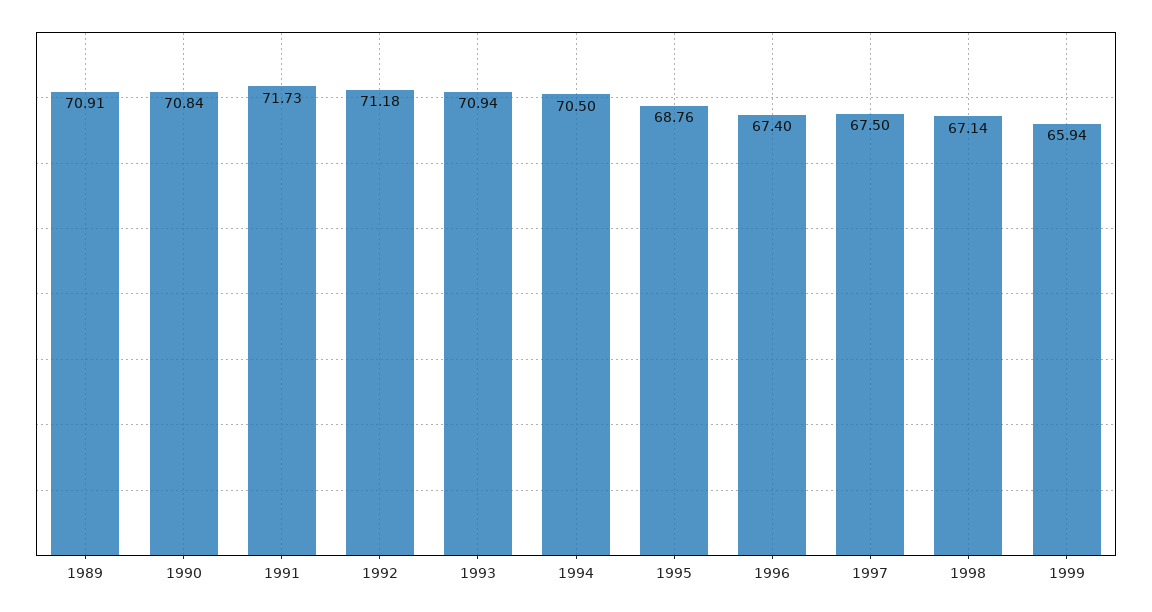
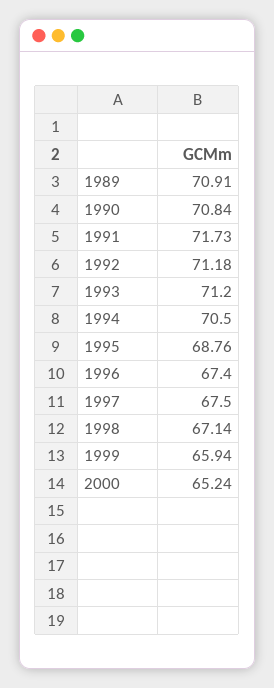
1993: 70.94 -> 71.2
2000: none -> 65.24

